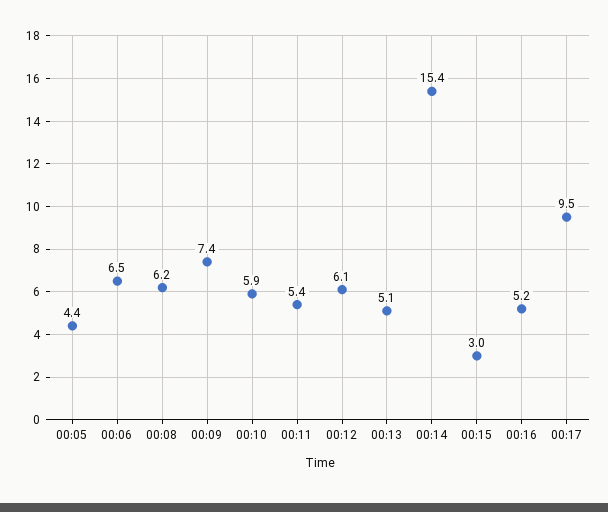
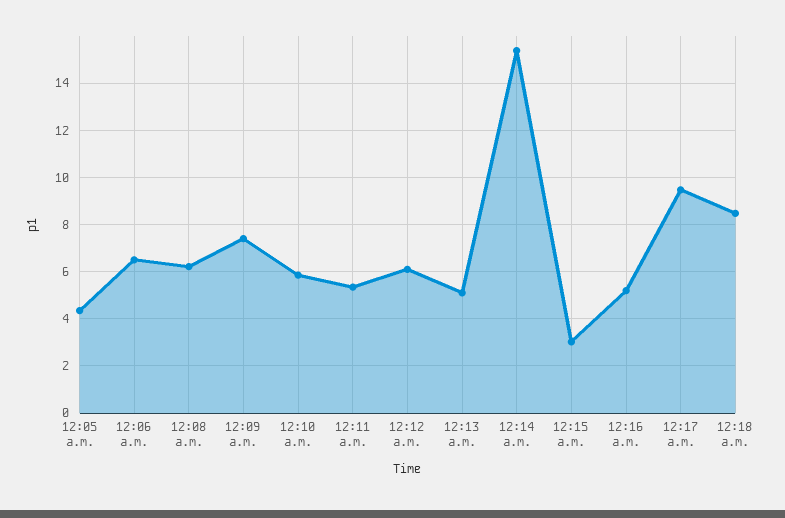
12:18 a.m.: none -> 8.5

